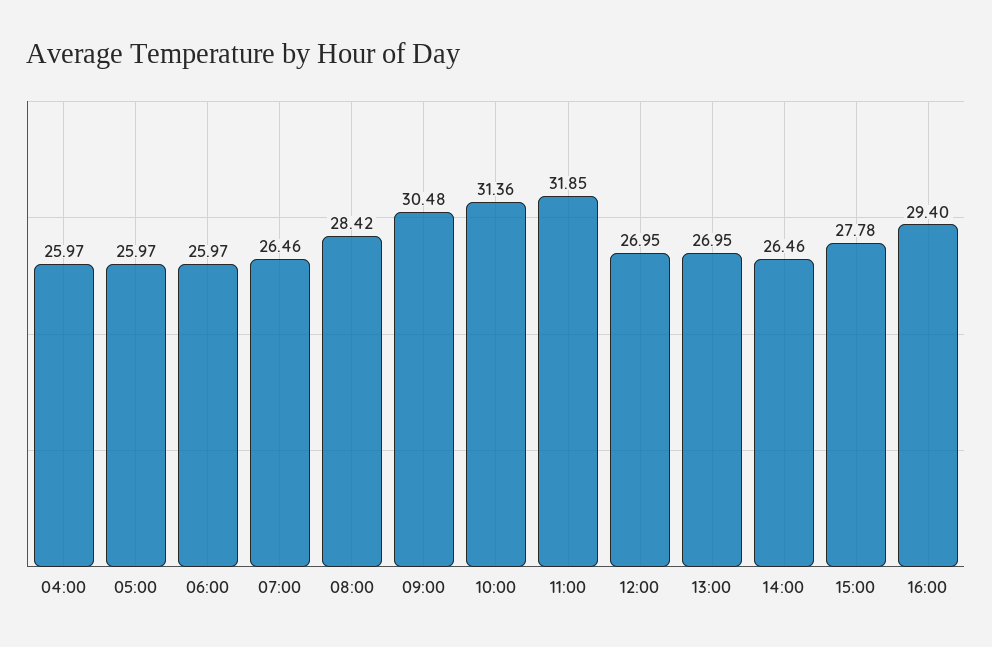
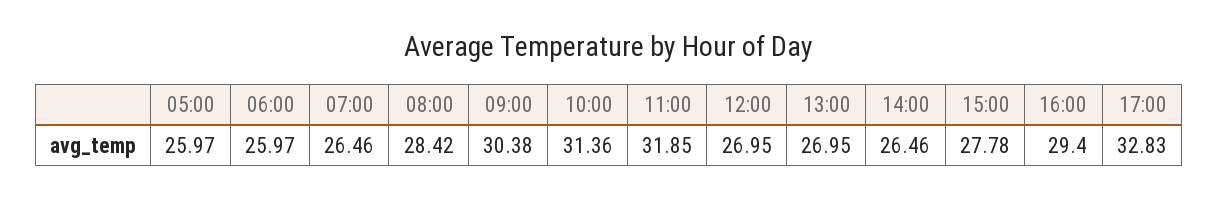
04:00: 25.97 -> none
09:00: 30.48 -> 30.38
17:00: none -> 32.83

